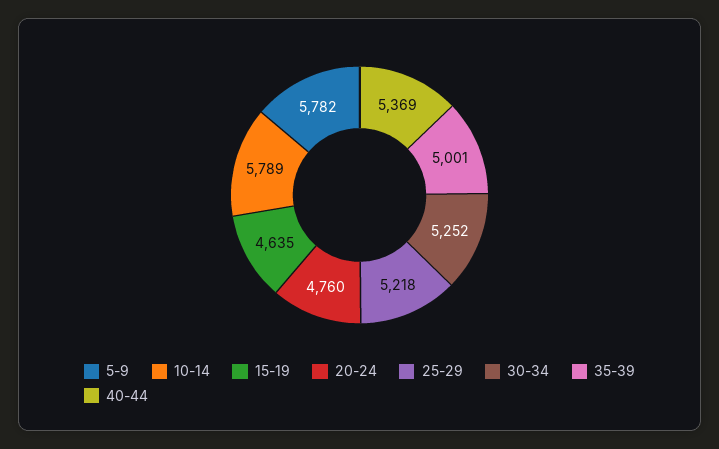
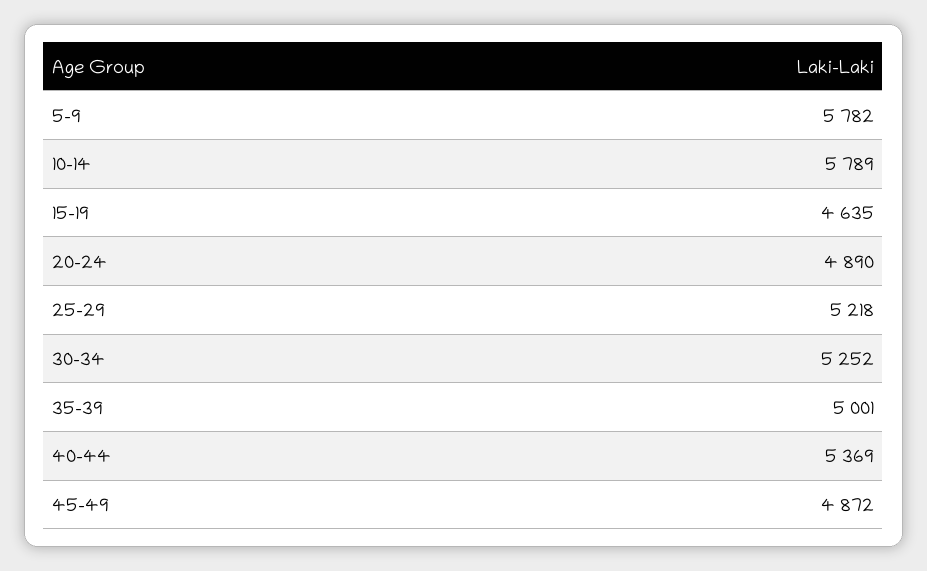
20-24: 4760 -> 4890
45-49: none -> 4872

